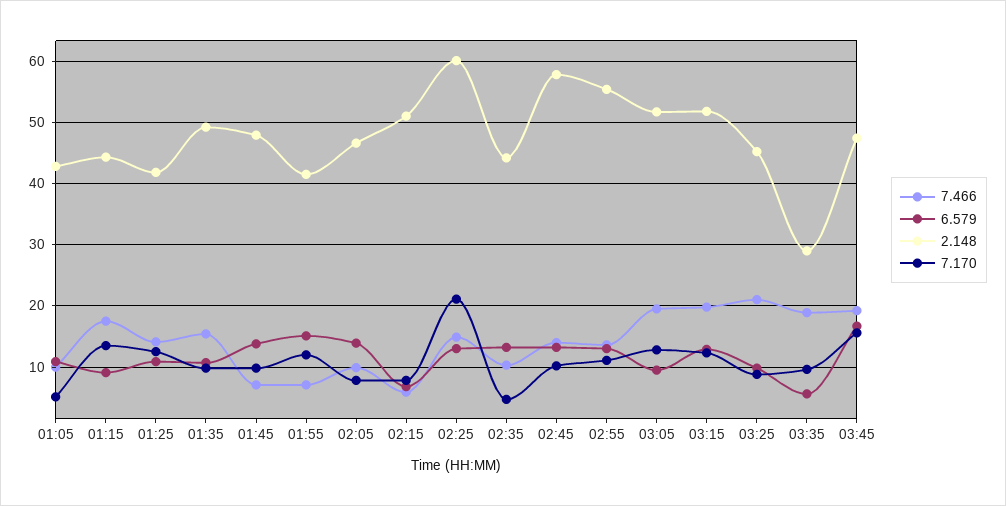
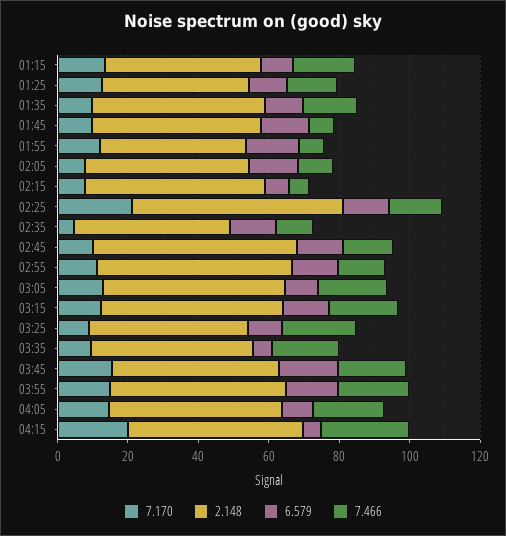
7.466, 01:05: 10 -> none
6.579, 01:05: 11 -> none
2.148, 01:05: 43 -> none
7.170, 01:05: 5 -> none
2.148, 03:35: 29 -> 45
7.170, 03:55: none -> 15
2.148, 03:55: none -> 50
6.579, 03:55: none -> 15
7.466, 03:55: none -> 20
7.170, 04:05: none -> 15
2.148, 04:05: none -> 50
6.579, 04:05: none -> 10
7.466, 04:05: none -> 20
7.170, 04:15: none -> 20
2.148, 04:15: none -> 50
6.579, 04:15: none -> 5
7.466, 04:15: none -> 25

